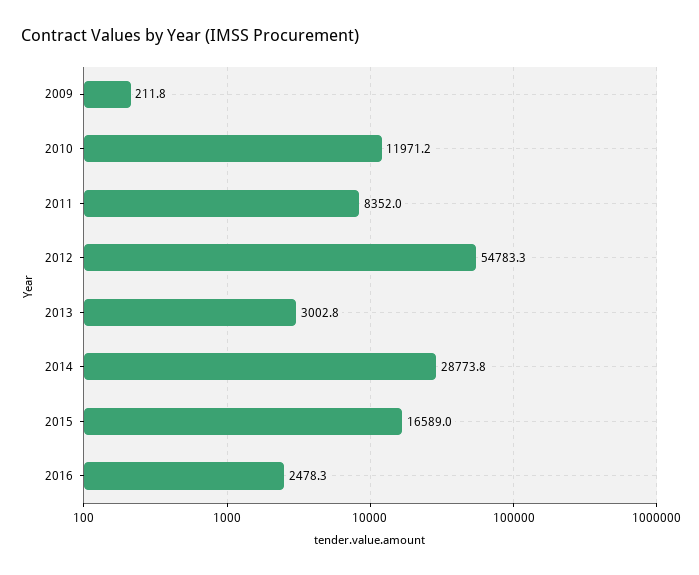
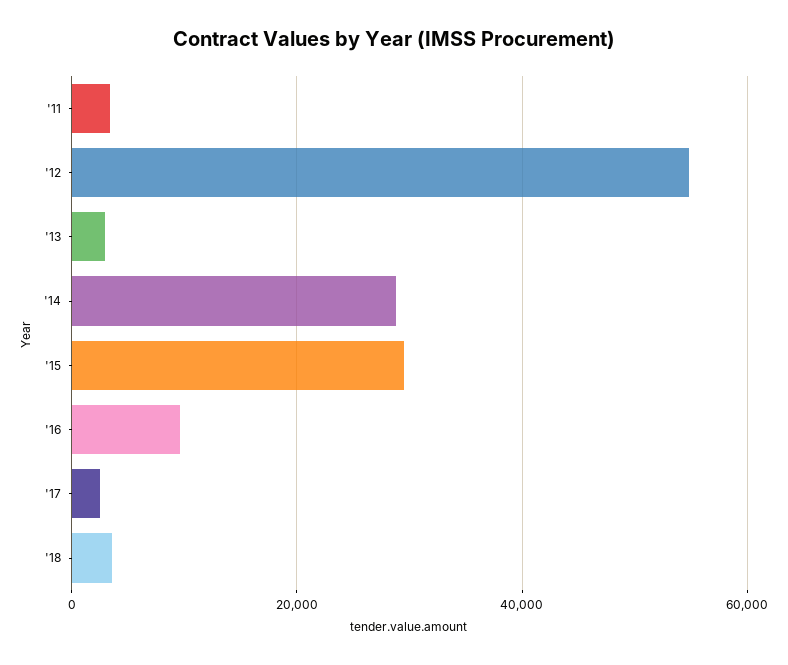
2009: 211.8 -> none
2010: 11971.2 -> none
2011: 8352 -> 4000
2015: 16589 -> 30000
2016: 2478.3 -> 10000
'17: none -> 2000
'18: none -> 4000

